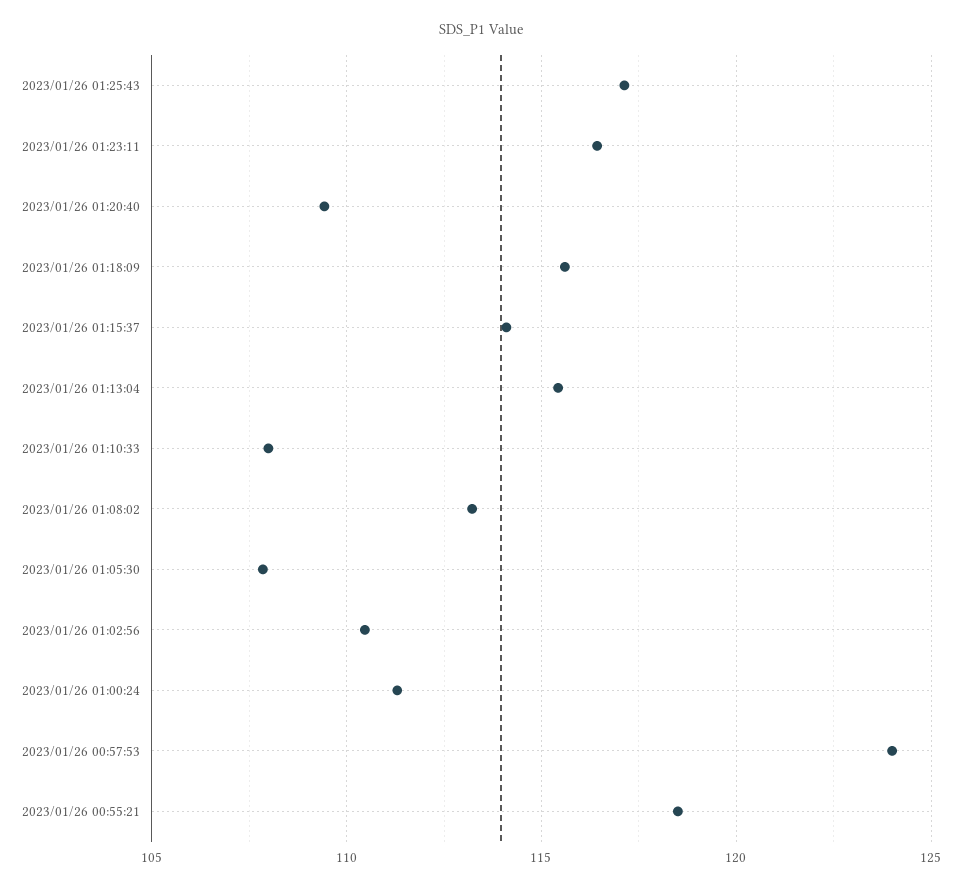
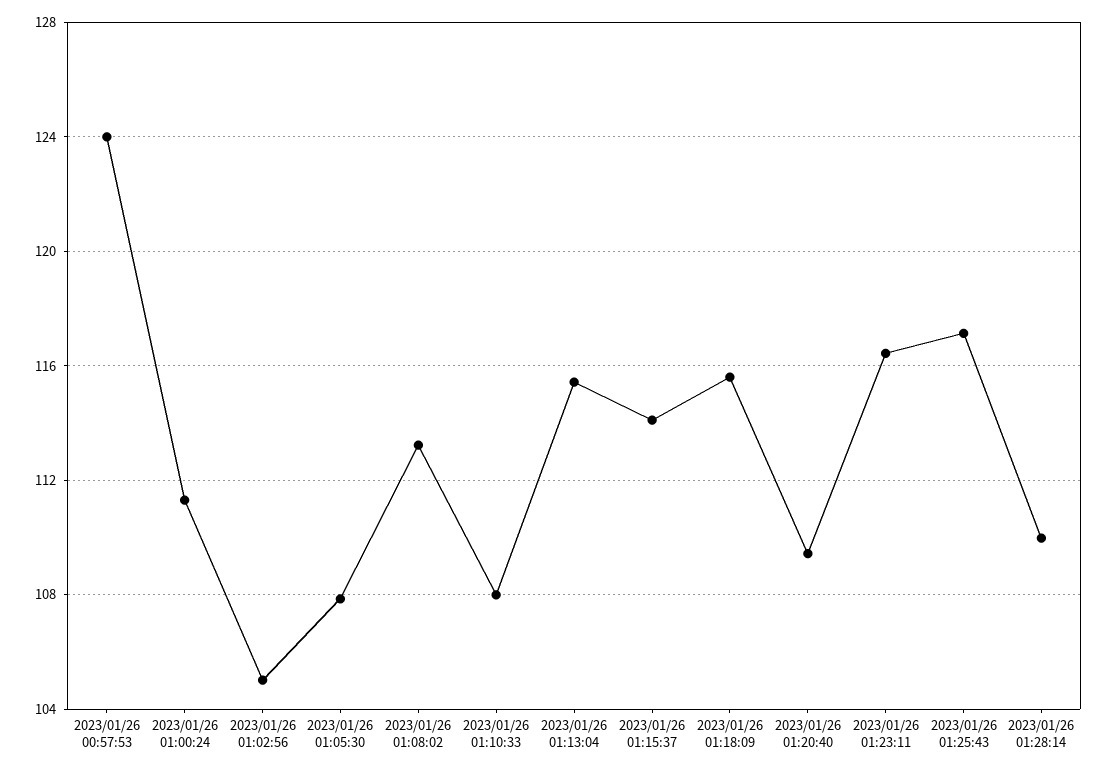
2023/01/26 01:02:56: 110.5 -> 105
2023/01/26 00:55:21: 118.5 -> none
2023/01/26 01:28:14: none -> 110

